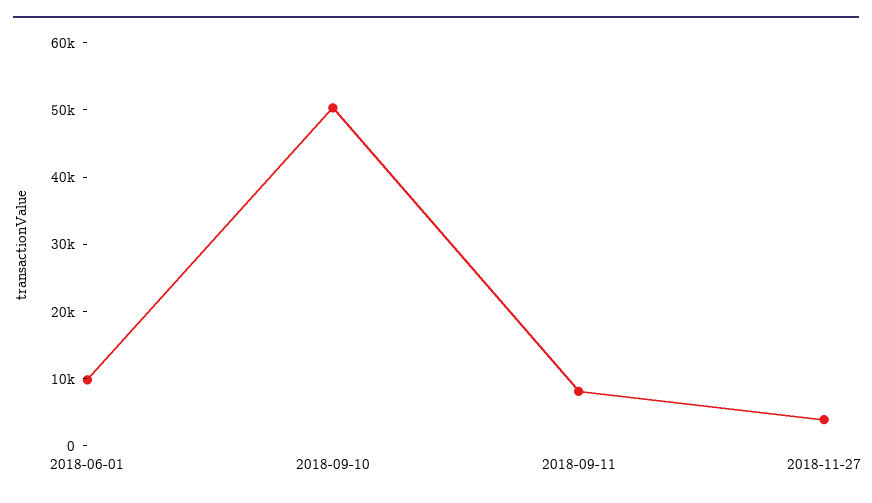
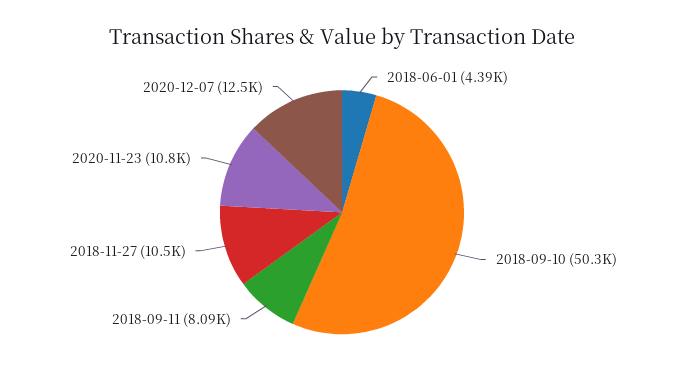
2018-06-01: 10000 -> 4390
2018-11-27: 4000 -> 10500
2020-11-23: none -> 10800
2020-12-07: none -> 12500

